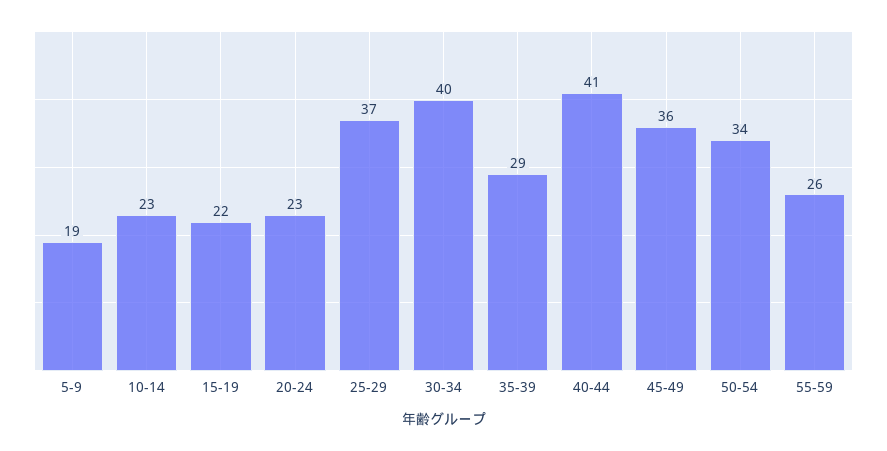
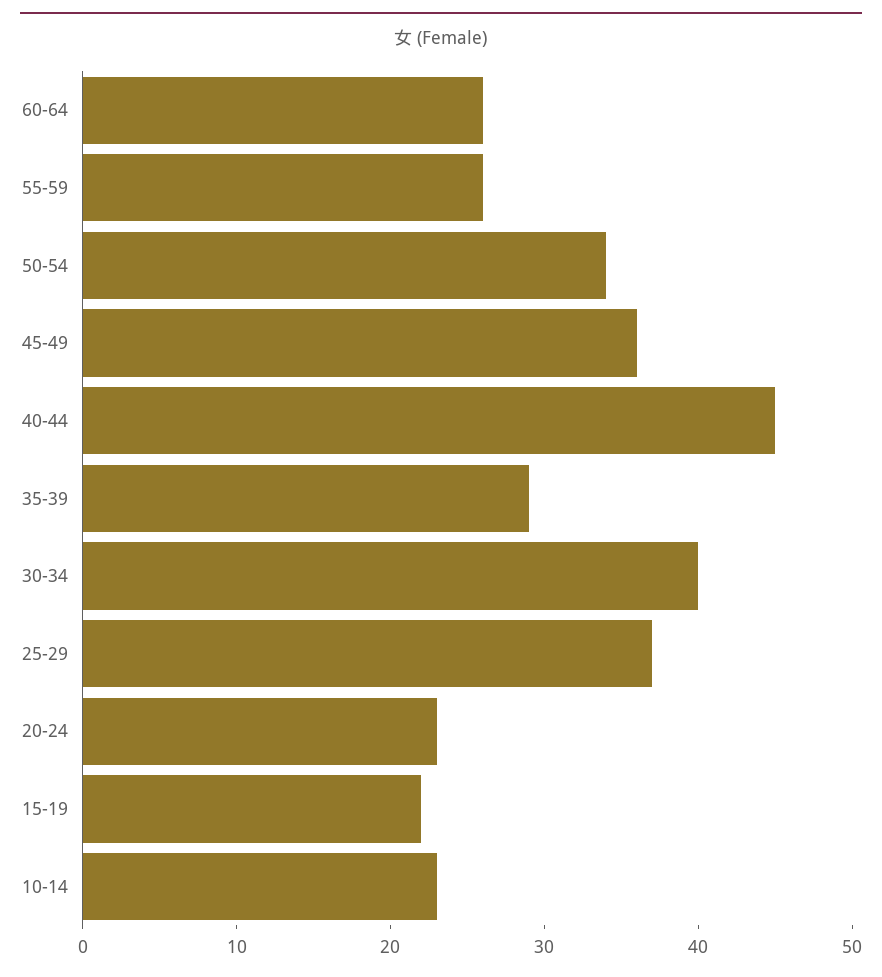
5-9: 19 -> none
40-44: 41 -> 45
60-64: none -> 26

